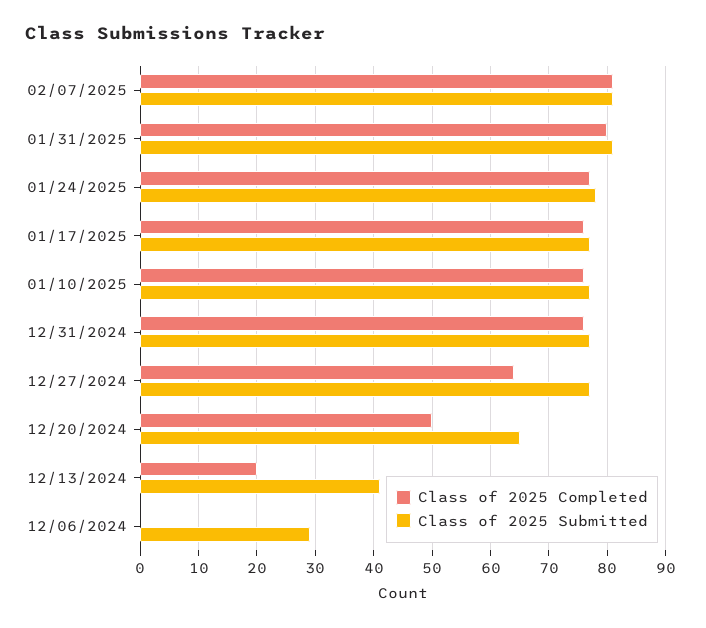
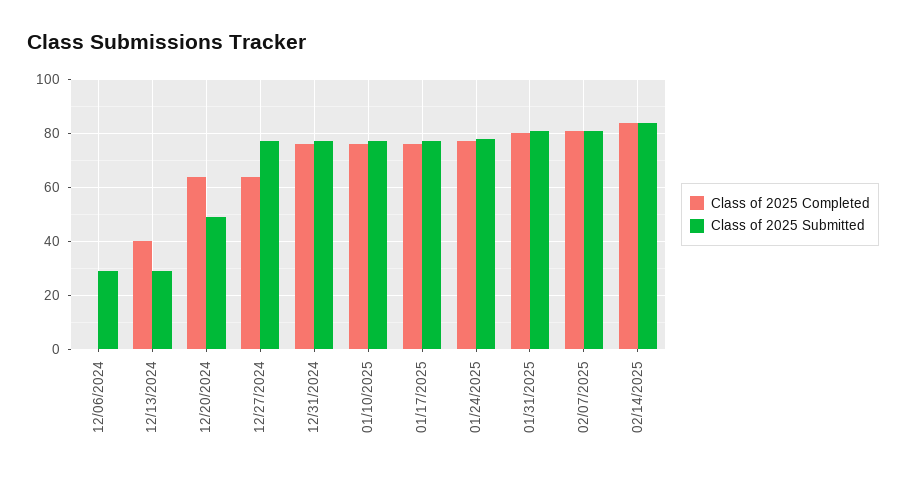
Class of 2025 Completed, 12/20/2024: 50 -> 65
Class of 2025 Submitted, 12/20/2024: 65 -> 50
Class of 2025 Completed, 12/13/2024: 20 -> 40
Class of 2025 Submitted, 12/13/2024: 40 -> 30
Class of 2025 Completed, 02/14/2025: none -> 85
Class of 2025 Submitted, 02/14/2025: none -> 85

